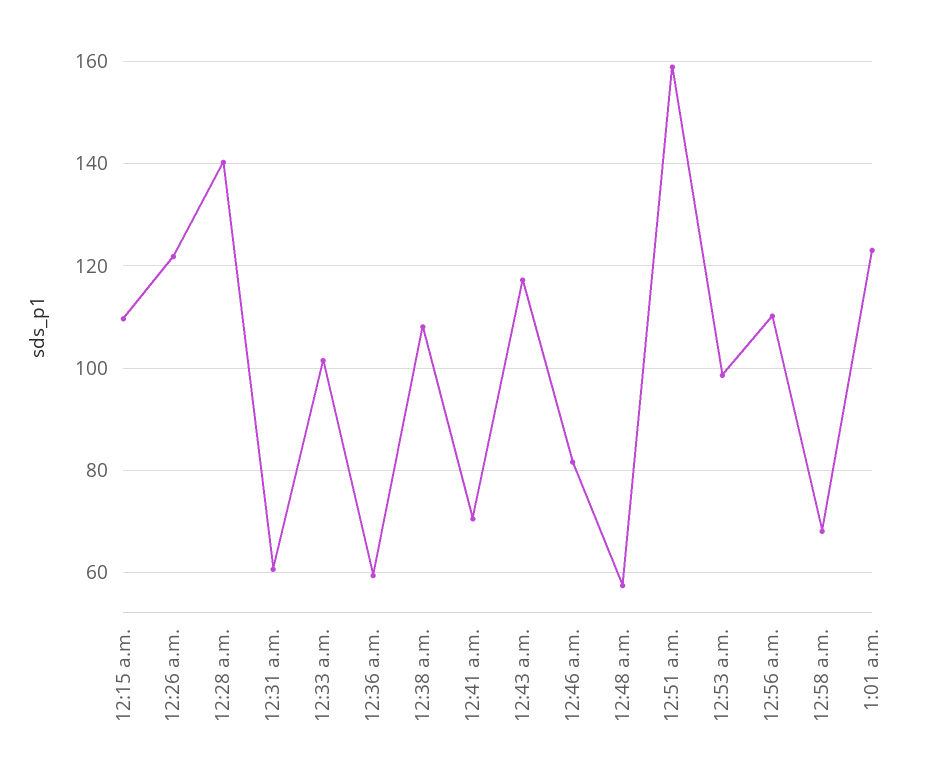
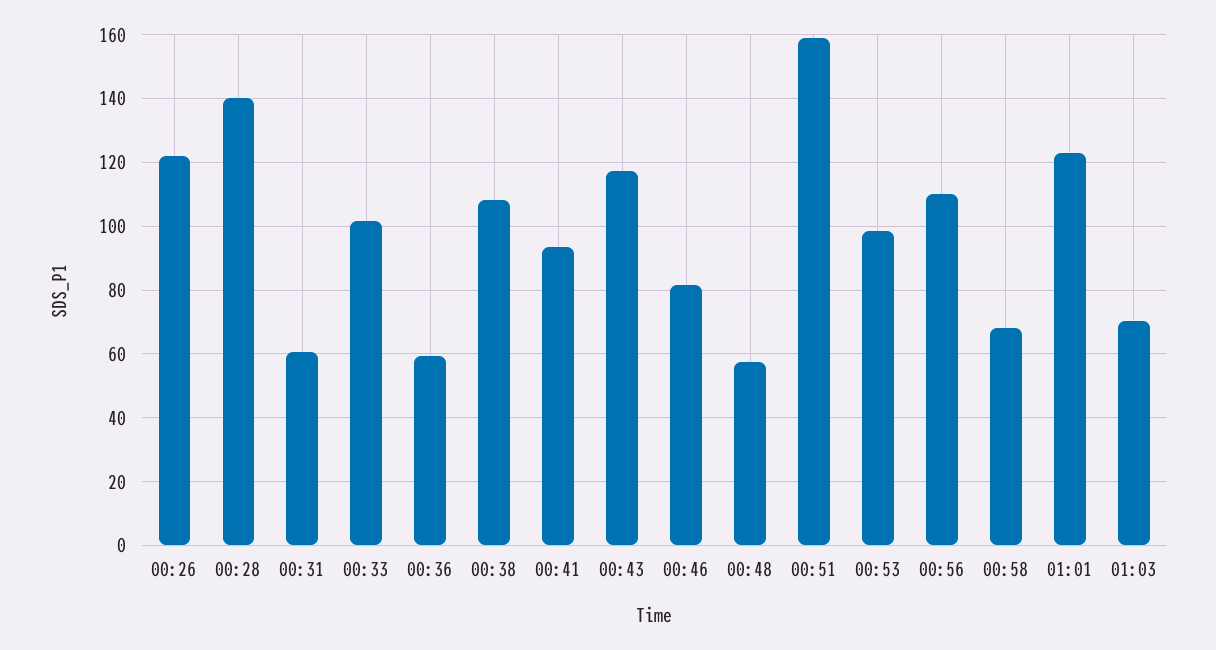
12:15 a.m.: 110 -> none
12:41 a.m.: 70 -> 94
01:03: none -> 70

